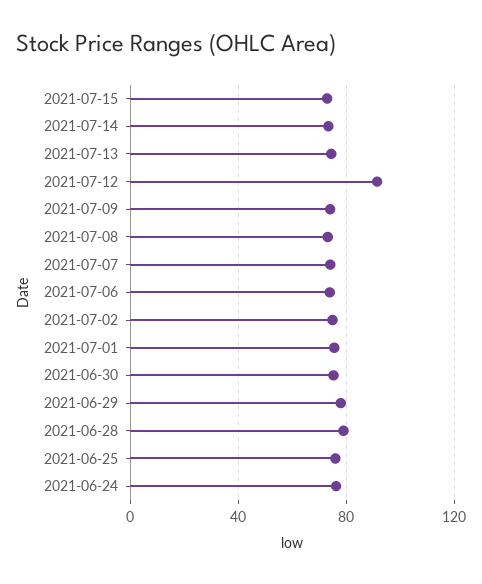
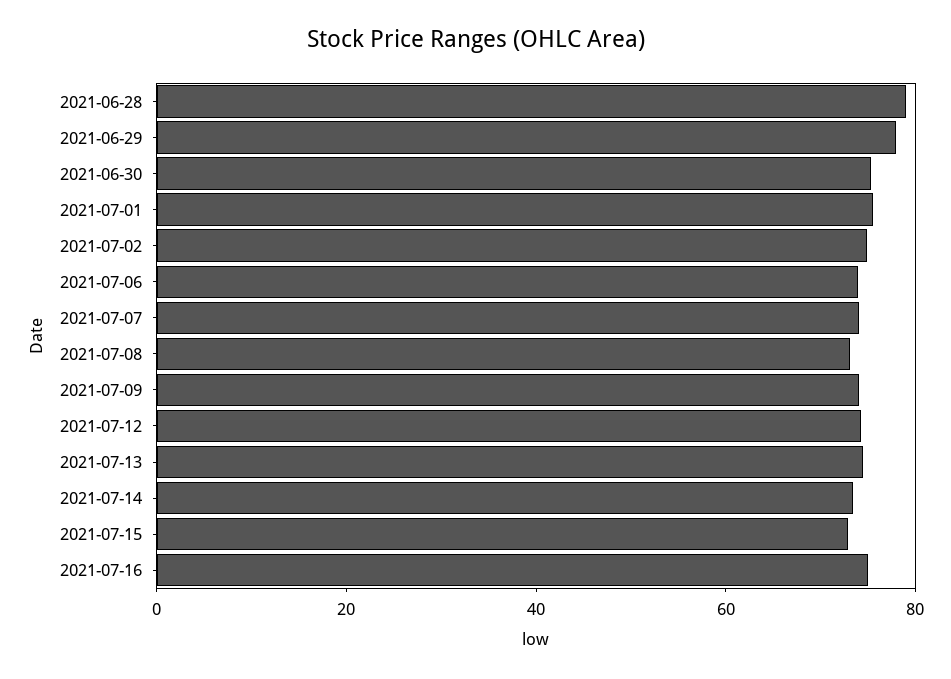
2021-07-12: 90 -> 75
2021-06-25: 75 -> none
2021-06-24: 75 -> none
2021-07-16: none -> 75

